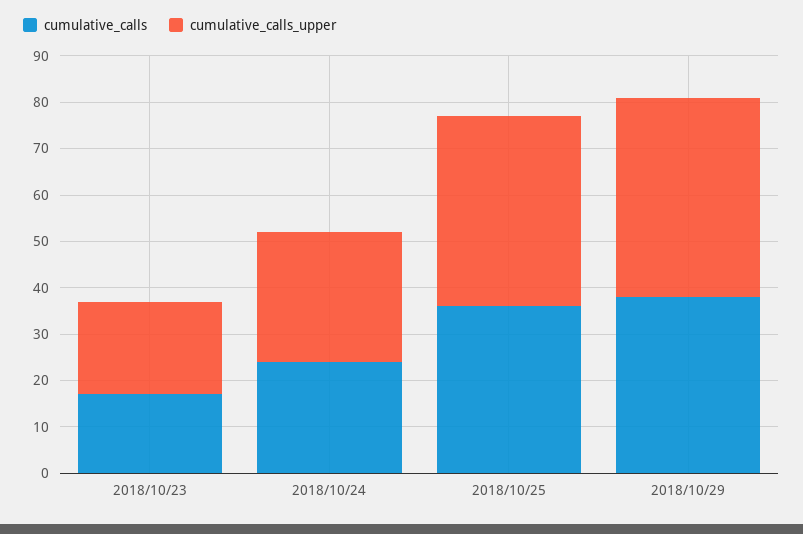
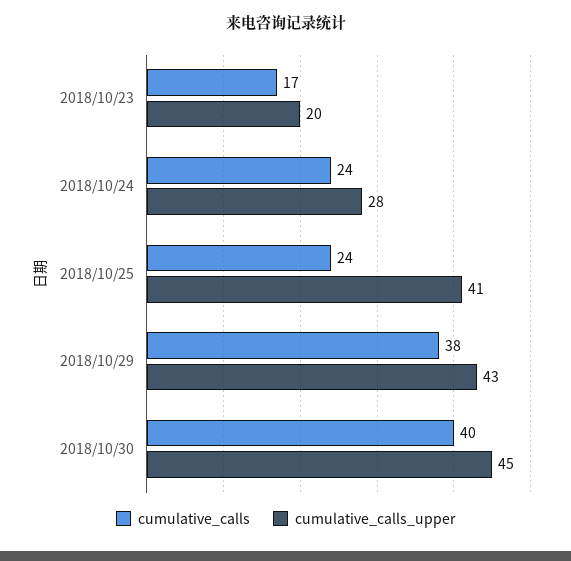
cumulative_calls, 2018/10/25: 35 -> 24
cumulative_calls, 2018/10/30: none -> 40
cumulative_calls_upper, 2018/10/30: none -> 45

